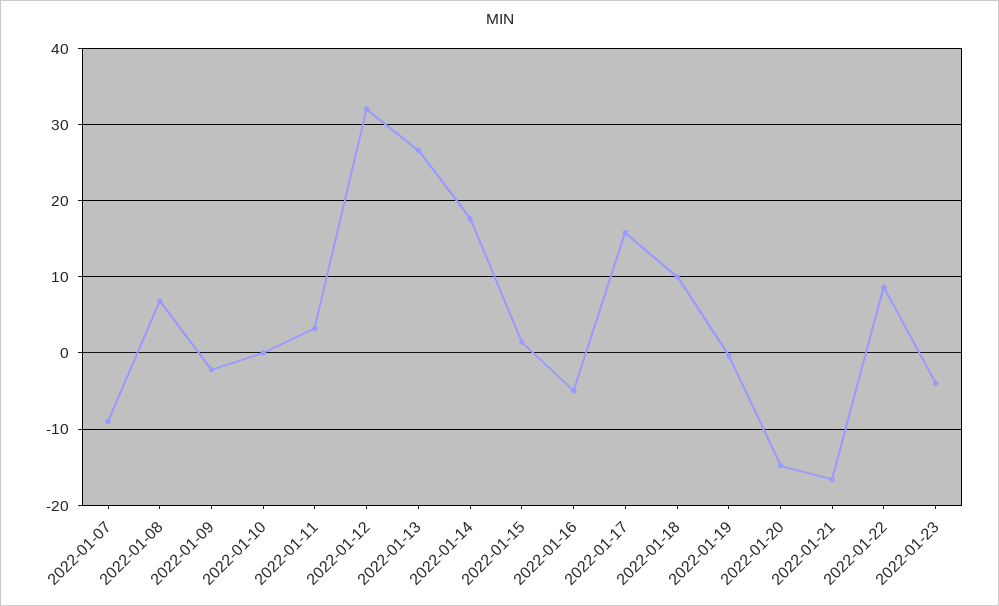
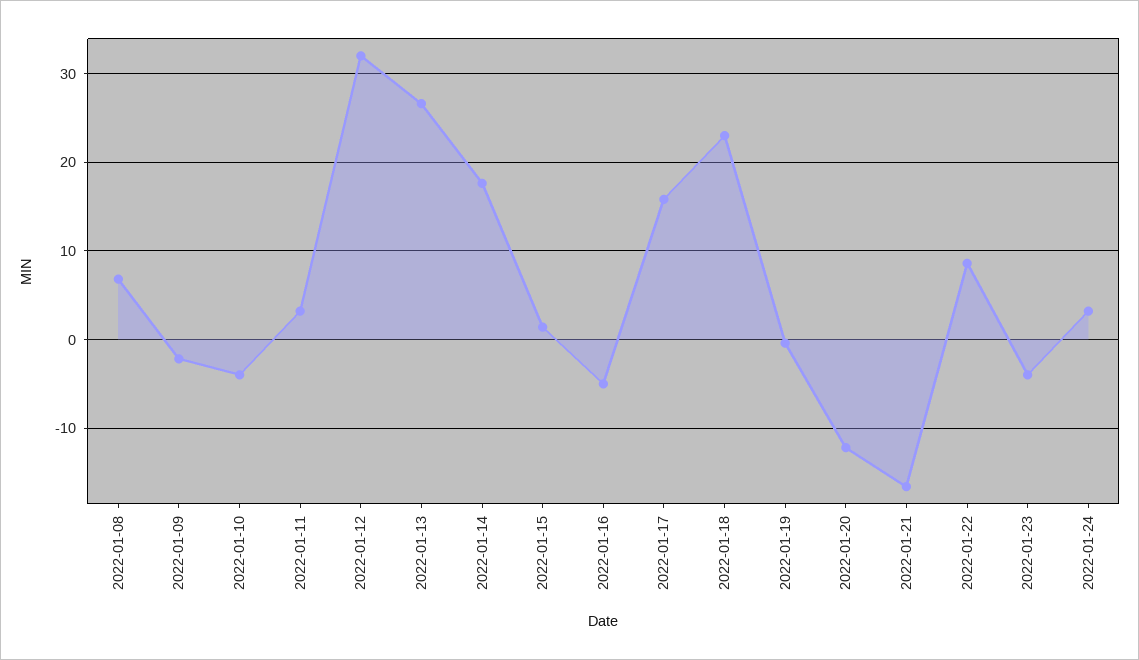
2022-01-07: -9 -> none
2022-01-10: 0 -> -4
2022-01-18: 10 -> 23
2022-01-20: -15 -> -12
2022-01-24: none -> 3

